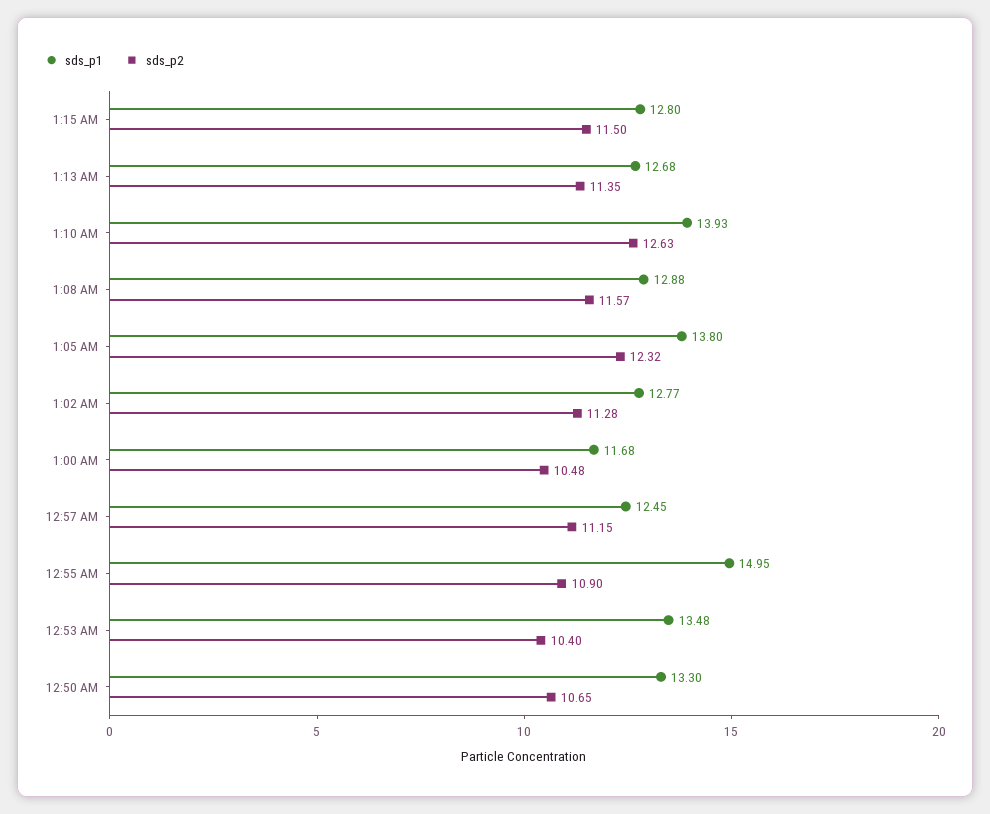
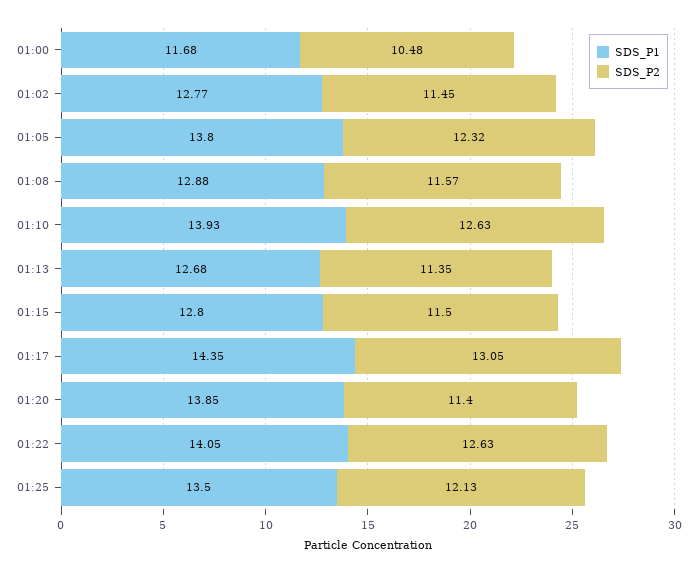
sds_p2, 1:02 AM: 11.28 -> 11.45
sds_p1, 12:57 AM: 12.45 -> none
sds_p2, 12:57 AM: 11.15 -> none
sds_p1, 12:55 AM: 14.95 -> none
sds_p2, 12:55 AM: 10.9 -> none
sds_p1, 12:53 AM: 13.48 -> none
sds_p2, 12:53 AM: 10.4 -> none
sds_p1, 12:50 AM: 13.3 -> none
sds_p2, 12:50 AM: 10.65 -> none
sds_p1, 01:17: none -> 14.35
sds_p2, 01:17: none -> 13.05
sds_p1, 01:20: none -> 13.85
sds_p2, 01:20: none -> 11.4
sds_p1, 01:22: none -> 14.05
sds_p2, 01:22: none -> 12.63
sds_p1, 01:25: none -> 13.5
sds_p2, 01:25: none -> 12.13

